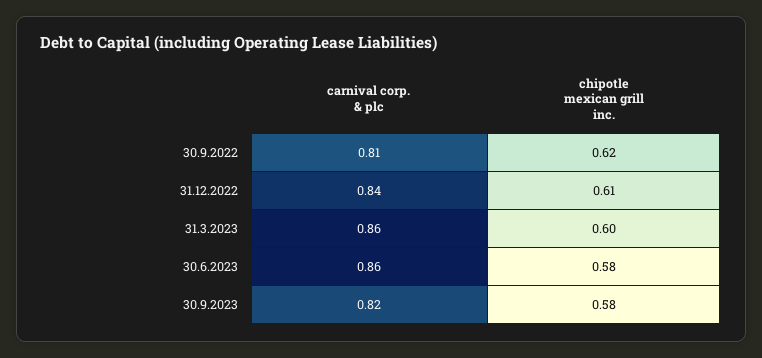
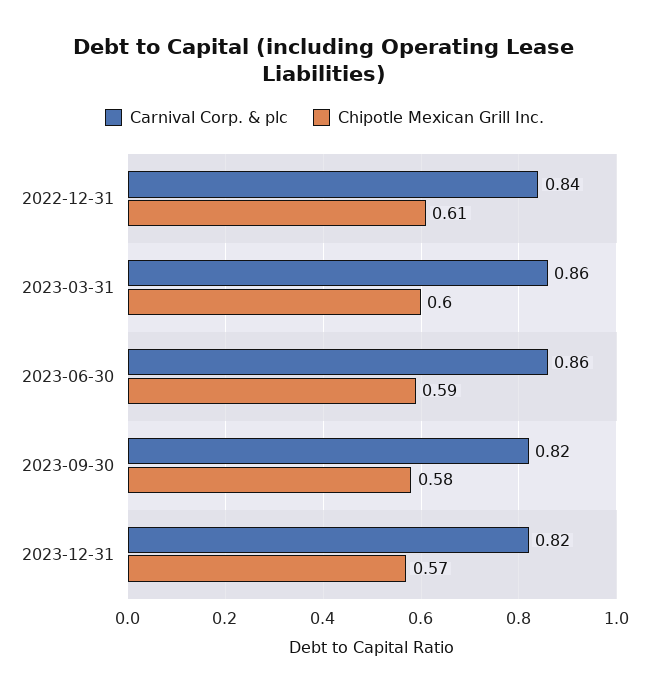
carnival corp. & plc, 30.9.2022: 0.81 -> none
chipotle mexican grill inc., 30.9.2022: 0.62 -> none
chipotle mexican grill inc., 30.6.2023: 0.58 -> 0.59
carnival corp. & plc, 2023-12-31: none -> 0.82
chipotle mexican grill inc., 2023-12-31: none -> 0.57

